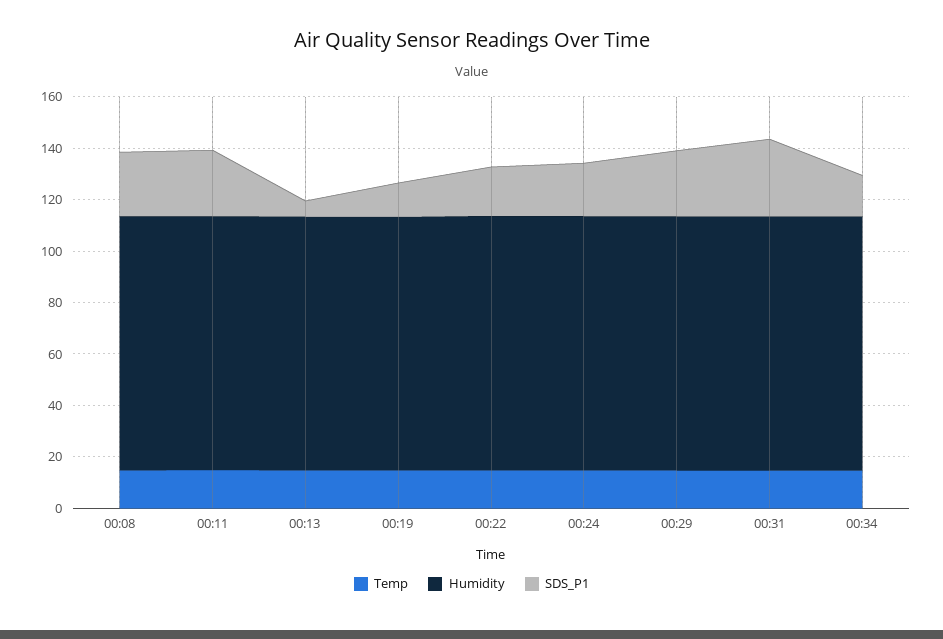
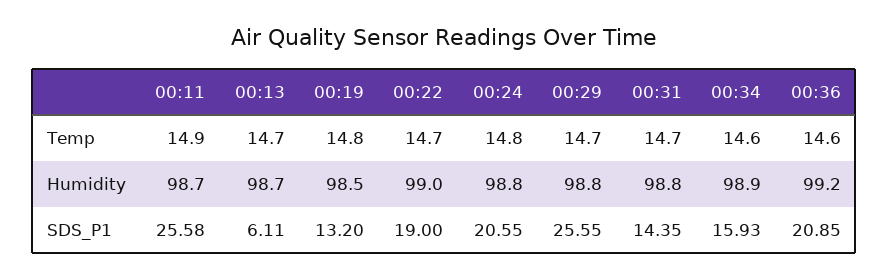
Temp, 00:08: 15 -> none
Humidity, 00:08: 100 -> none
SDS_P1, 00:08: 25 -> none
SDS_P1, 00:31: 30 -> 14.35
Temp, 00:36: none -> 14.6
Humidity, 00:36: none -> 99.2
SDS_P1, 00:36: none -> 20.85

